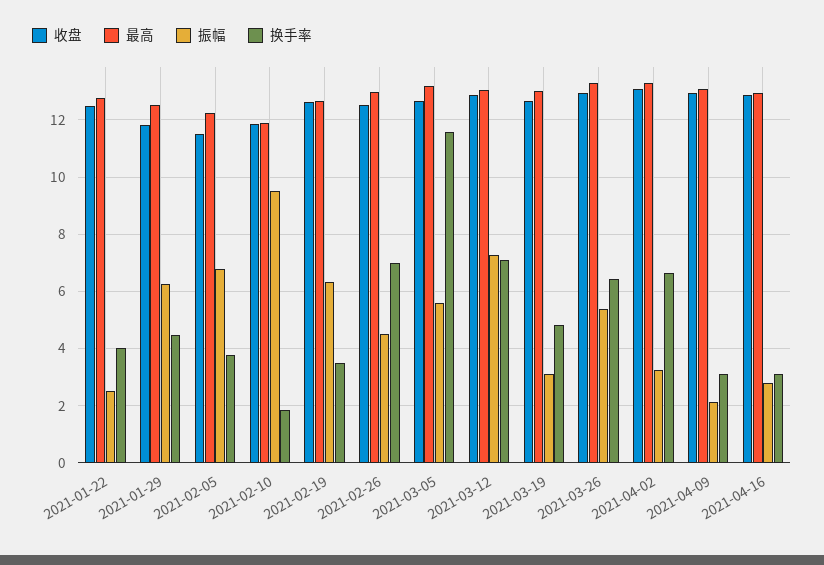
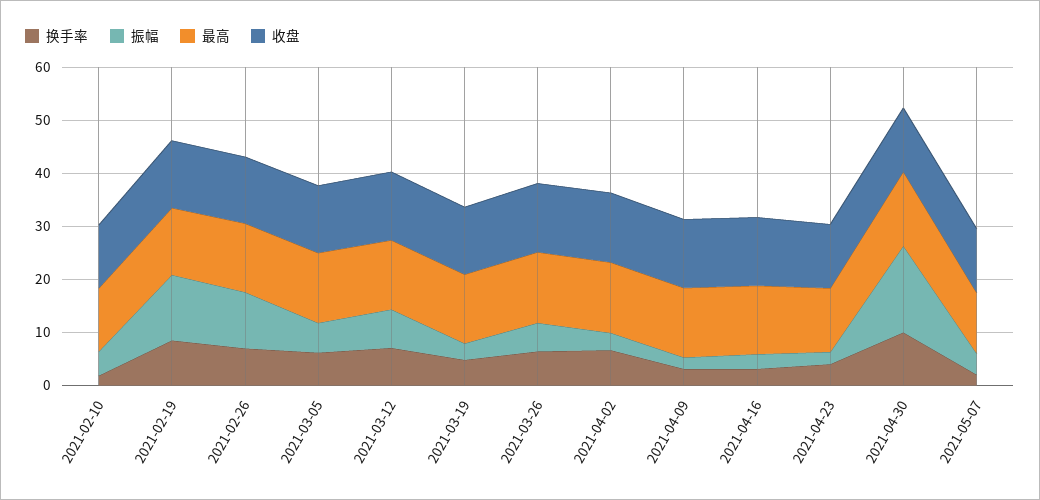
收盘, 2021-01-22: 12.5 -> none
最高, 2021-01-22: 12.75 -> none
振幅, 2021-01-22: 2.5 -> none
换手率, 2021-01-22: 4 -> none
收盘, 2021-01-29: 11.75 -> none
最高, 2021-01-29: 12.5 -> none
振幅, 2021-01-29: 6.25 -> none
换手率, 2021-01-29: 4.5 -> none
收盘, 2021-02-05: 11.5 -> none
最高, 2021-02-05: 12.25 -> none
振幅, 2021-02-05: 6.75 -> none
换手率, 2021-02-05: 3.75 -> none
振幅, 2021-02-10: 9.5 -> 4
振幅, 2021-02-19: 6.25 -> 12
换手率, 2021-02-19: 3.5 -> 8
振幅, 2021-02-26: 4.5 -> 10
换手率, 2021-03-05: 11.5 -> 6
换手率, 2021-04-23: none -> 4
振幅, 2021-04-23: none -> 2
最高, 2021-04-23: none -> 12
收盘, 2021-04-23: none -> 12
换手率, 2021-04-30: none -> 10
振幅, 2021-04-30: none -> 16
最高, 2021-04-30: none -> 14
收盘, 2021-04-30: none -> 12
换手率, 2021-05-07: none -> 2
振幅, 2021-05-07: none -> 4
最高, 2021-05-07: none -> 12
收盘, 2021-05-07: none -> 12

